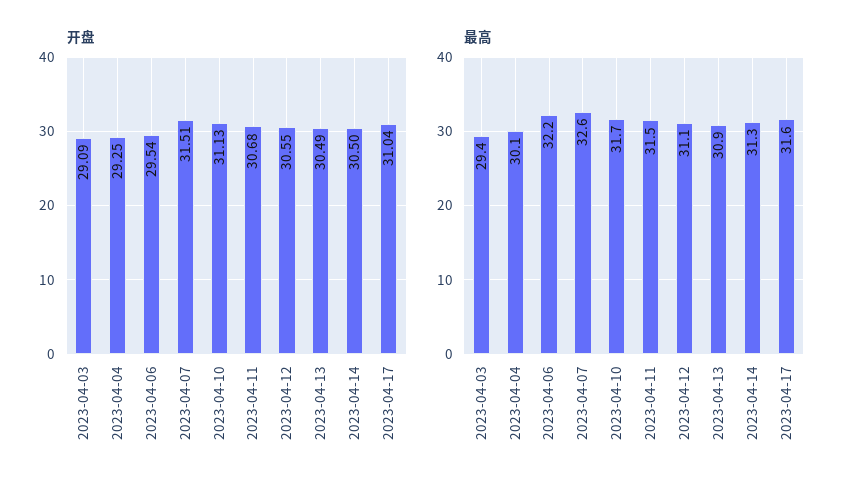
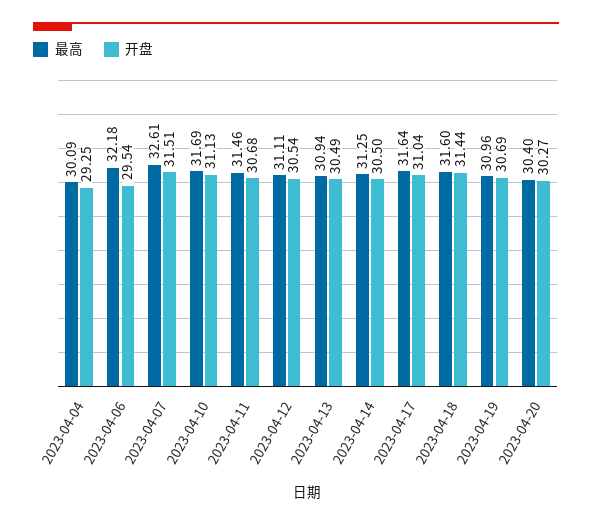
开盘, 2023-04-03: 29.09 -> none
开盘, 2023-04-12: 30.55 -> 30.54
最高, 2023-04-03: 29.4 -> none
最高, 2023-04-18: none -> 31.6
开盘, 2023-04-18: none -> 31.44
最高, 2023-04-19: none -> 30.96
开盘, 2023-04-19: none -> 30.69
最高, 2023-04-20: none -> 30.4
开盘, 2023-04-20: none -> 30.27

